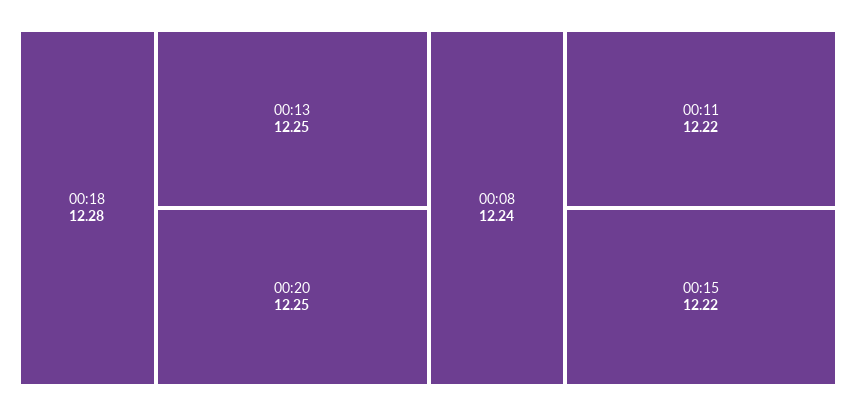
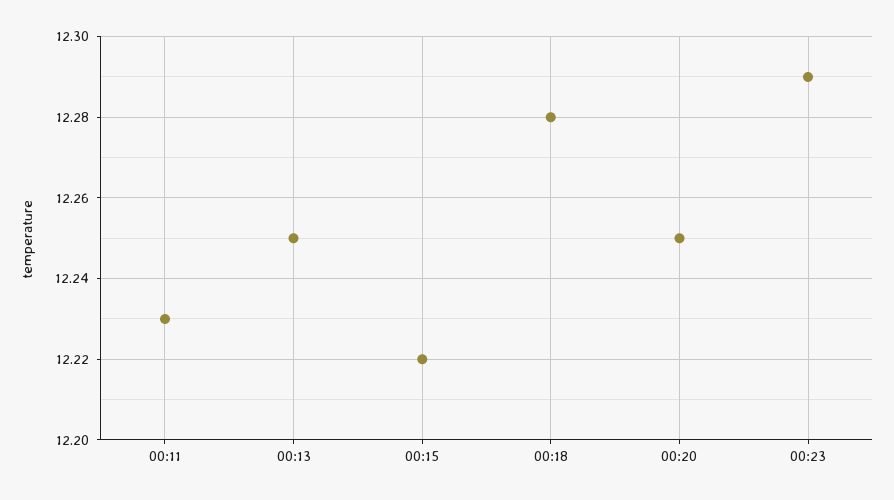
00:08: 12.24 -> none
00:11: 12.22 -> 12.23
00:23: none -> 12.29

